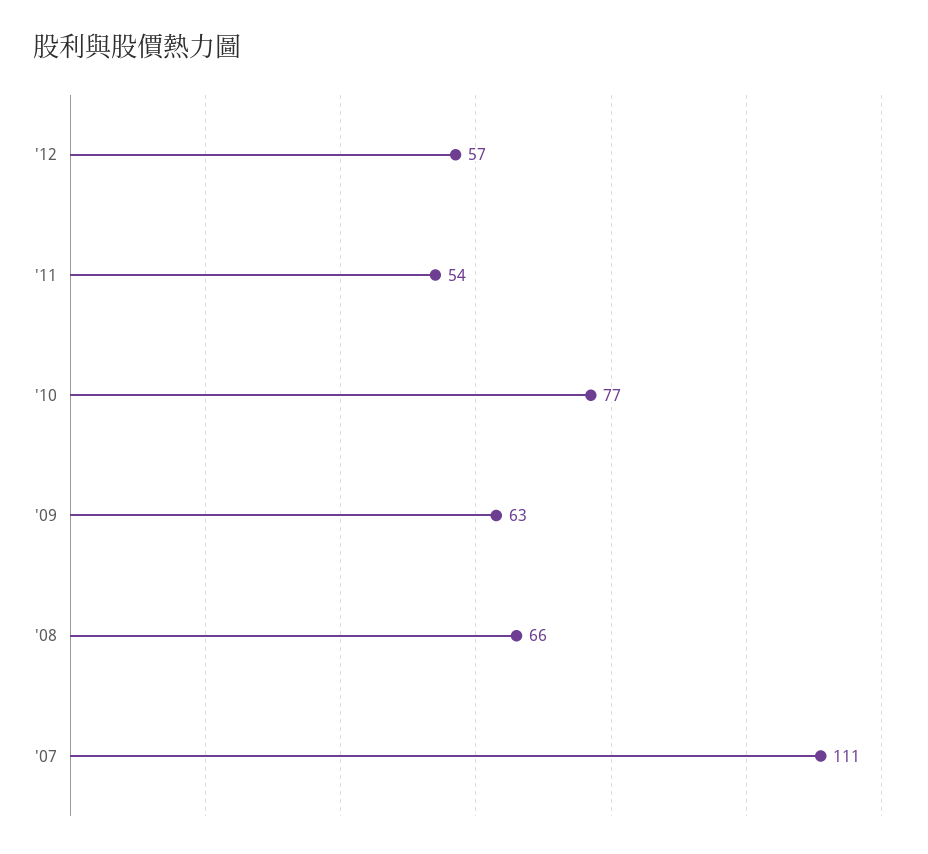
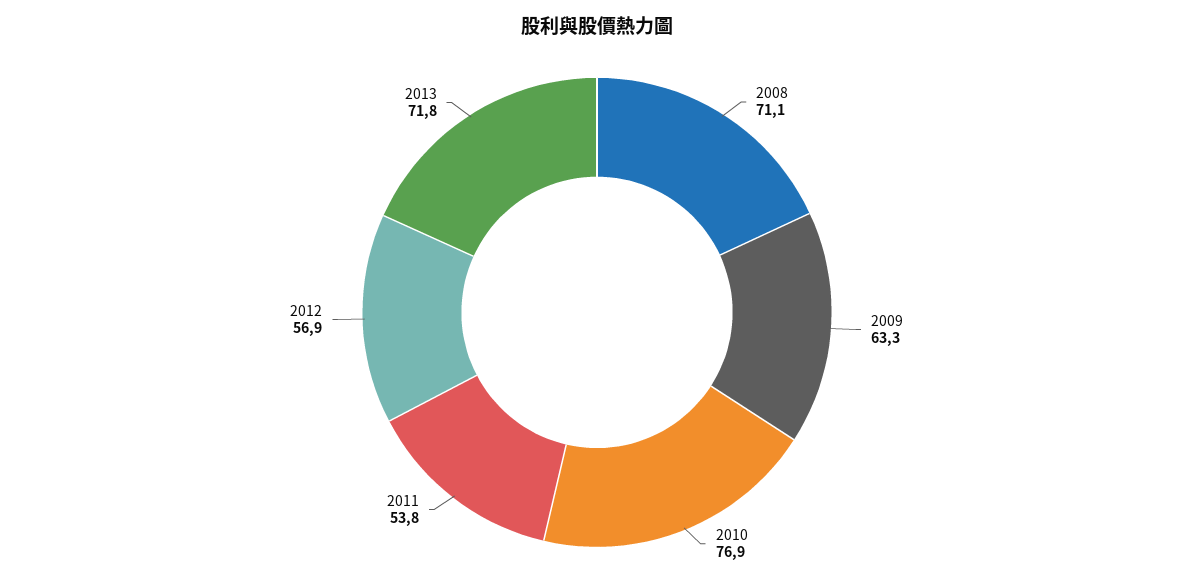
'08: 66 -> 71.1
'07: 111 -> none
2013: none -> 71.8

